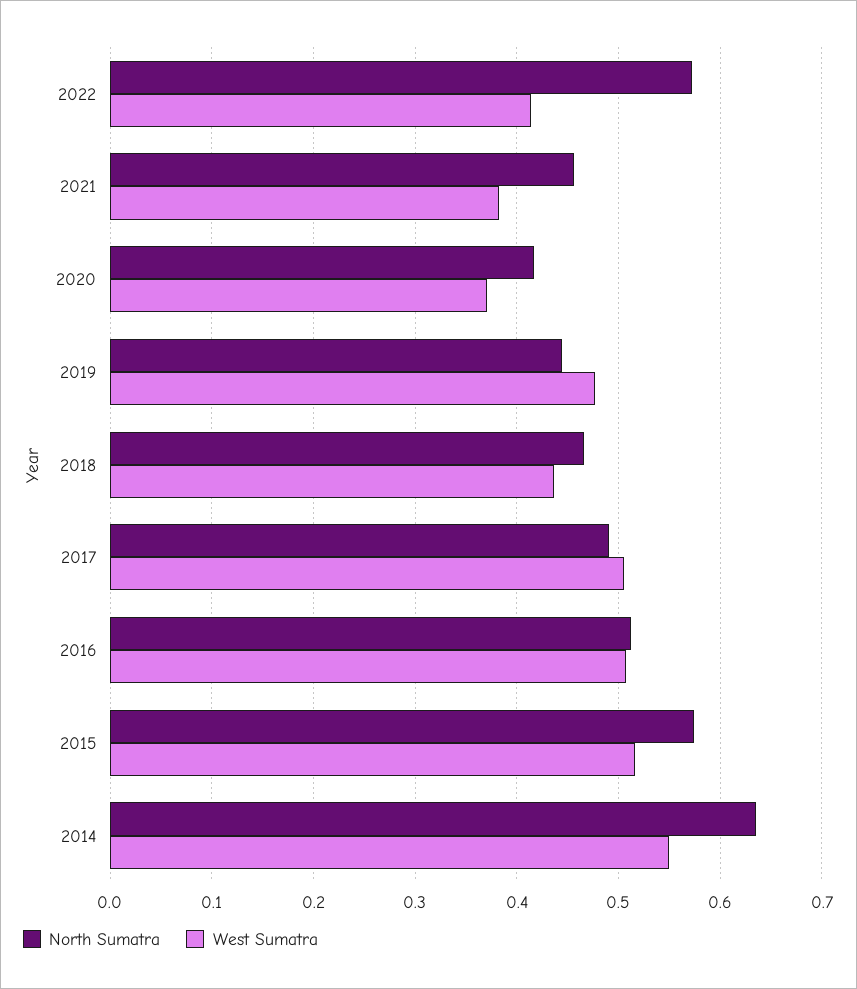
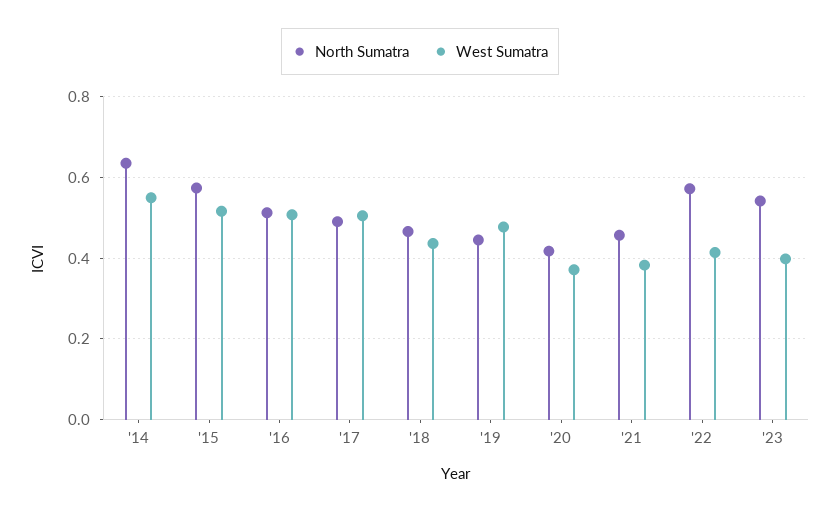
North Sumatra, '23: none -> 0.54
West Sumatra, '23: none -> 0.4

